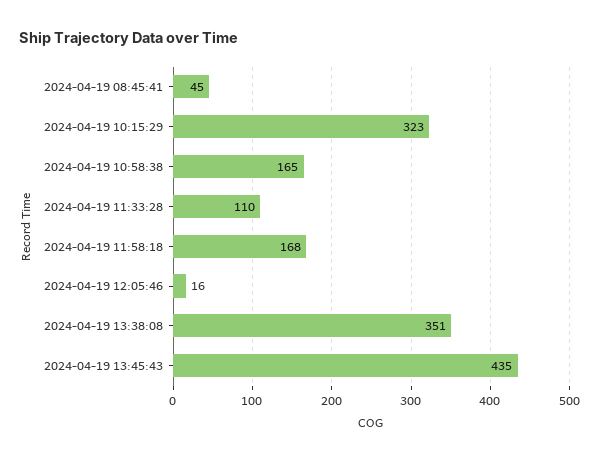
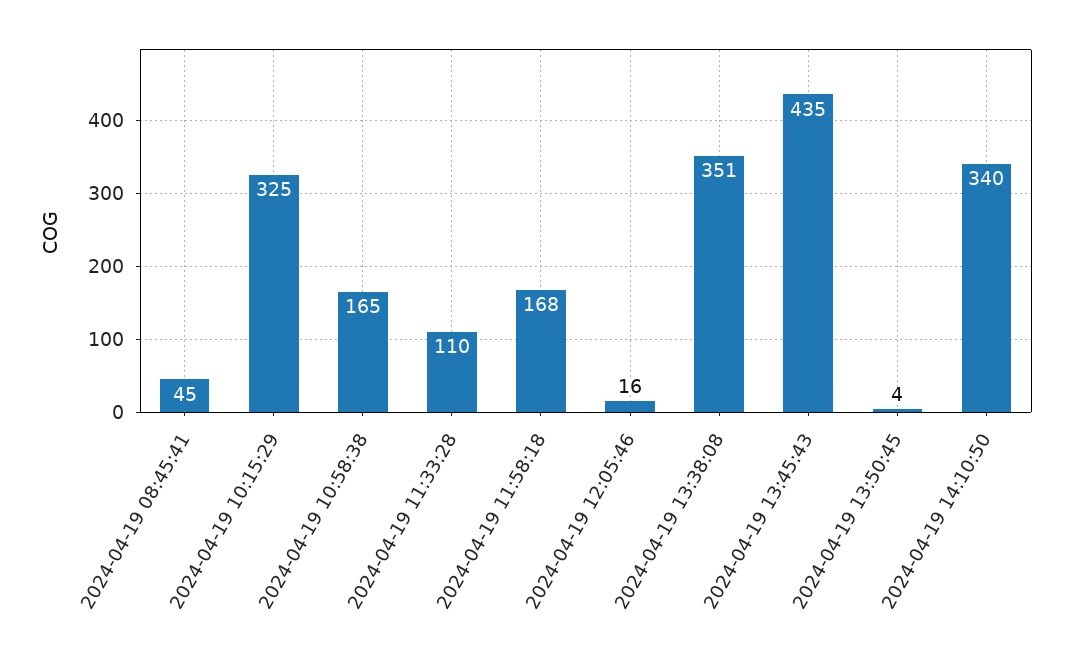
2024-04-19 10:15:29: 323 -> 325
2024-04-19 13:50:45: none -> 4
2024-04-19 14:10:50: none -> 340

